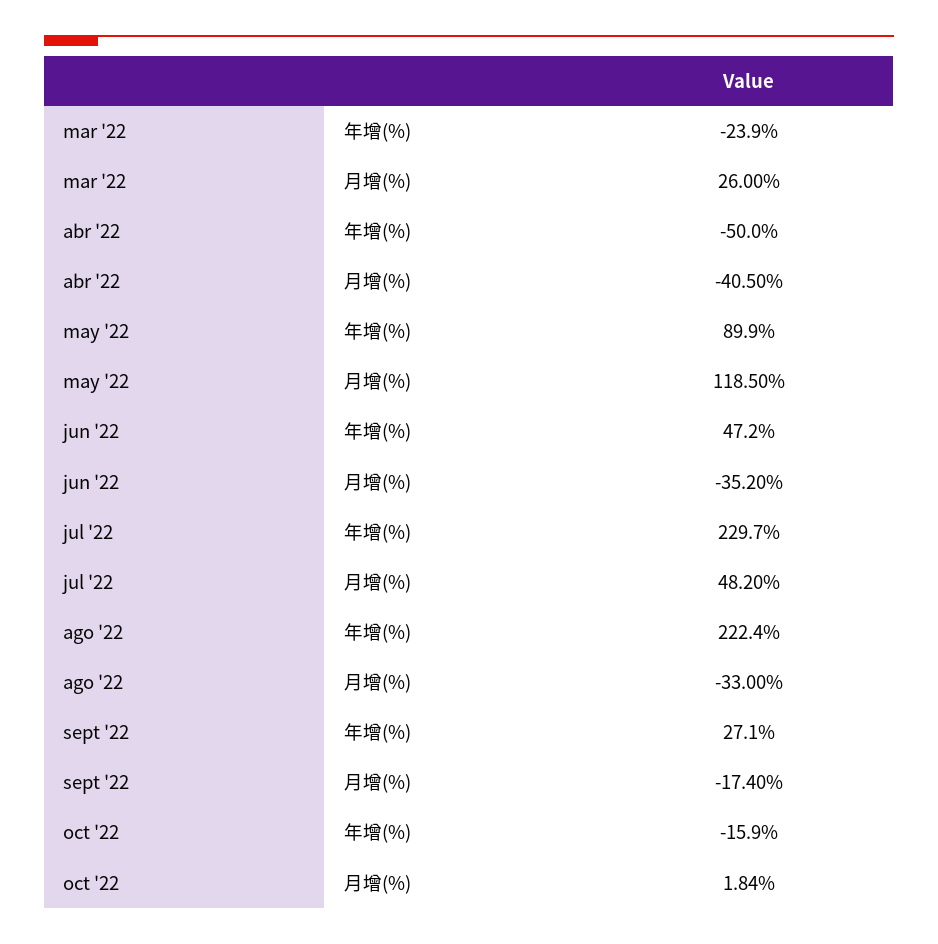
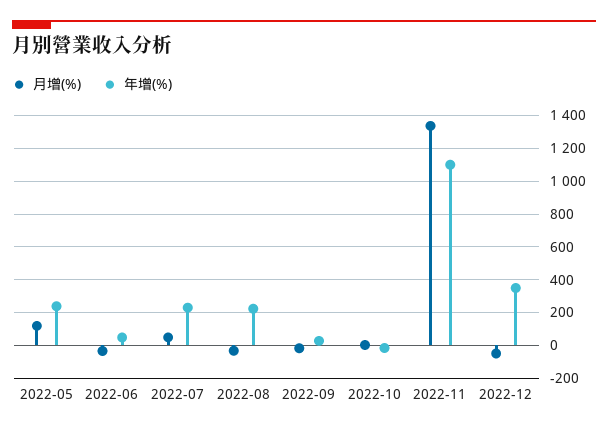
年增(%), mar '22: -23.9 -> none
月增(%), mar '22: 26 -> none
年增(%), abr '22: -50 -> none
月增(%), abr '22: -40.5 -> none
年增(%), may '22: 89.9 -> 250
月增(%), 2022-11: none -> 1350
年增(%), 2022-11: none -> 1100
月增(%), 2022-12: none -> -50
年增(%), 2022-12: none -> 350

